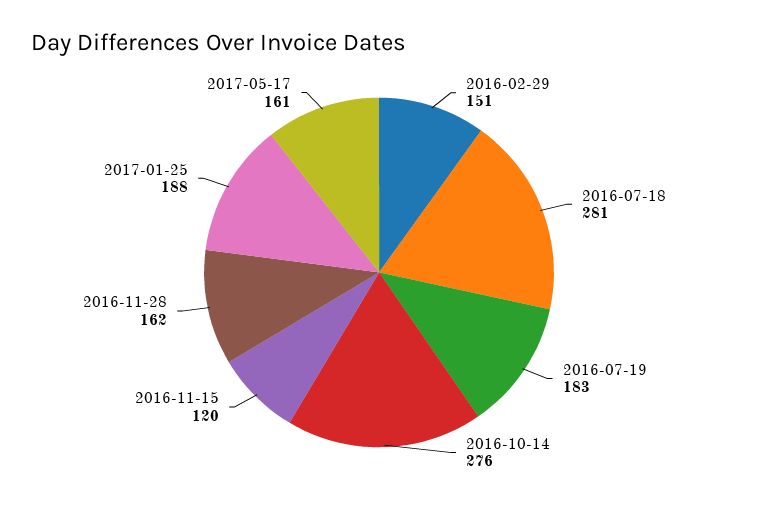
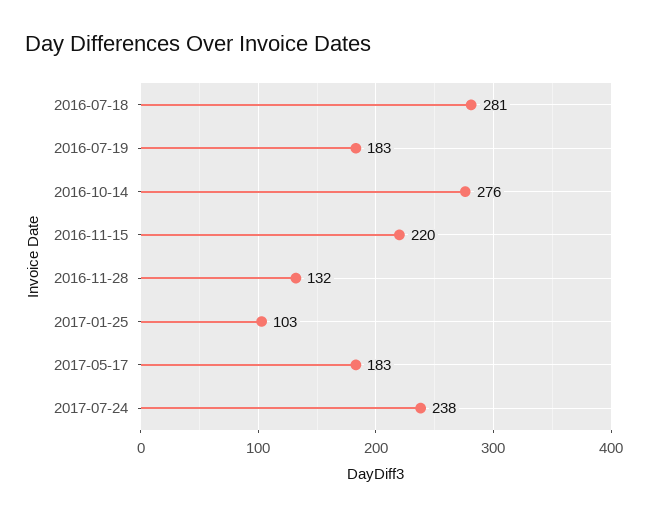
2016-02-29: 151 -> none
2016-11-15: 120 -> 220
2016-11-28: 162 -> 132
2017-01-25: 188 -> 103
2017-05-17: 161 -> 183
2017-07-24: none -> 238

